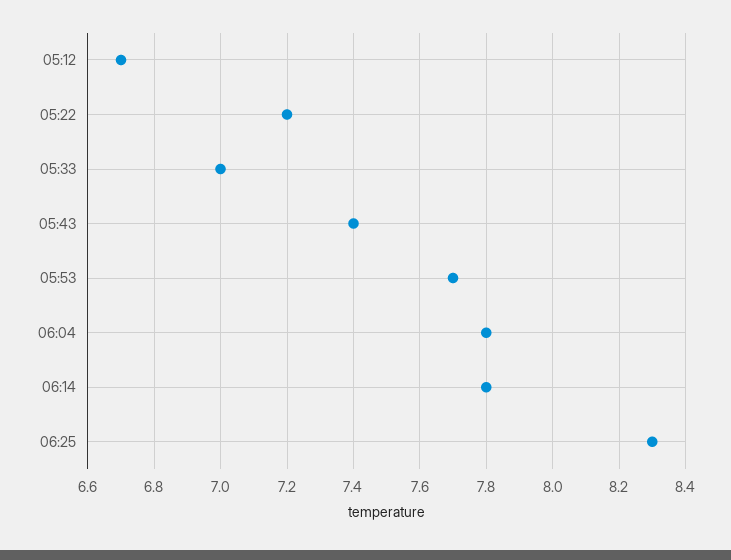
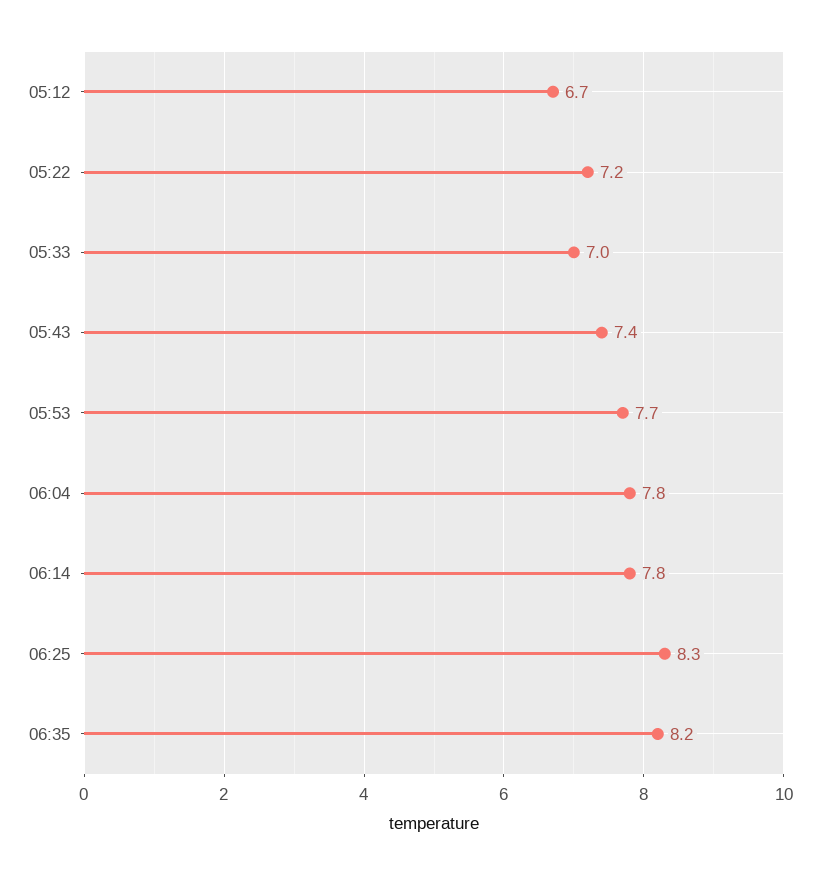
06:35: none -> 8.2

